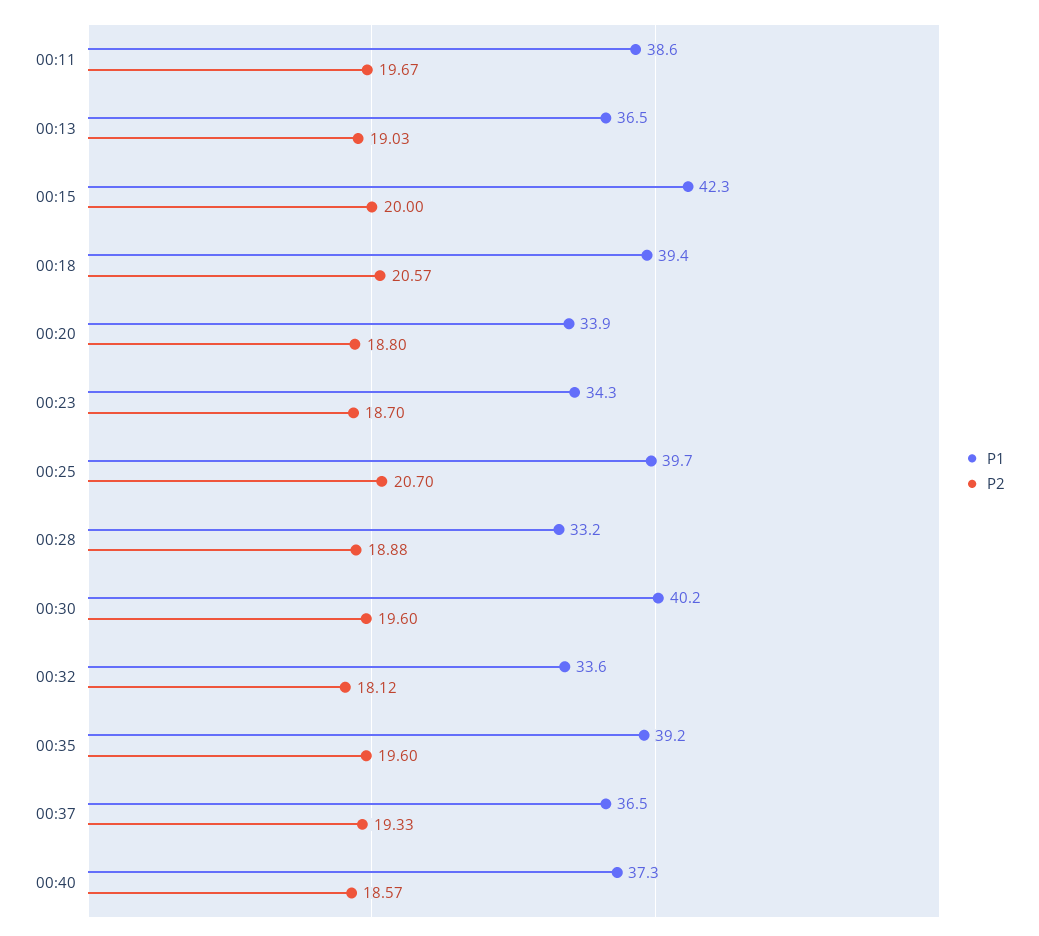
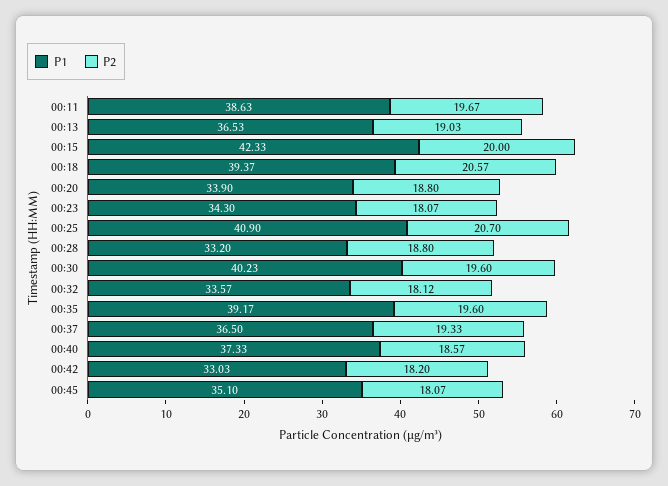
P2, 00:23: 18.7 -> 18.07
P1, 00:25: 39.7 -> 40.9
P2, 00:28: 18.88 -> 18.8
P1, 00:42: none -> 33.03
P2, 00:42: none -> 18.2
P1, 00:45: none -> 35.1
P2, 00:45: none -> 18.07

